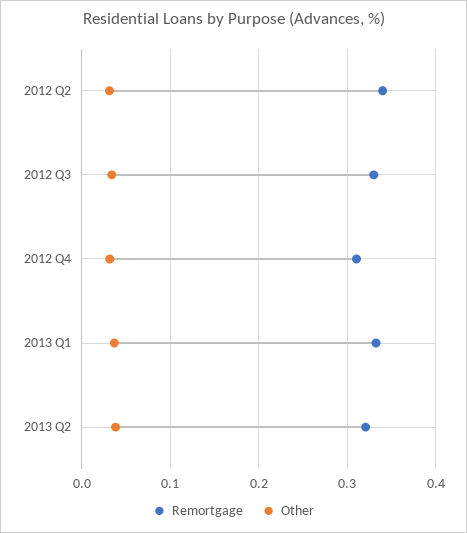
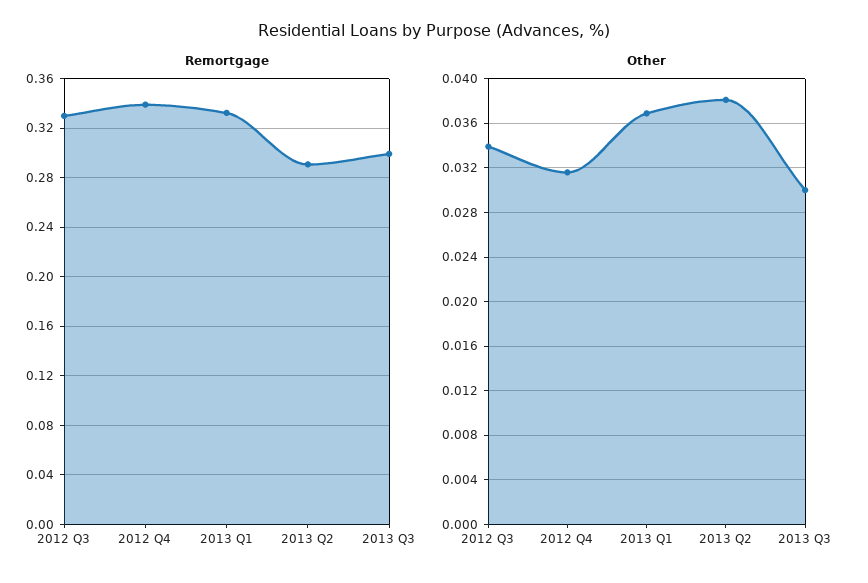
Remortgage, 2012 Q2: 0.34 -> none
Other, 2012 Q2: 0.03 -> none
Remortgage, 2012 Q4: 0.31 -> 0.34
Remortgage, 2013 Q2: 0.32 -> 0.29
Remortgage, 2013 Q3: none -> 0.3
Other, 2013 Q3: none -> 0.03

